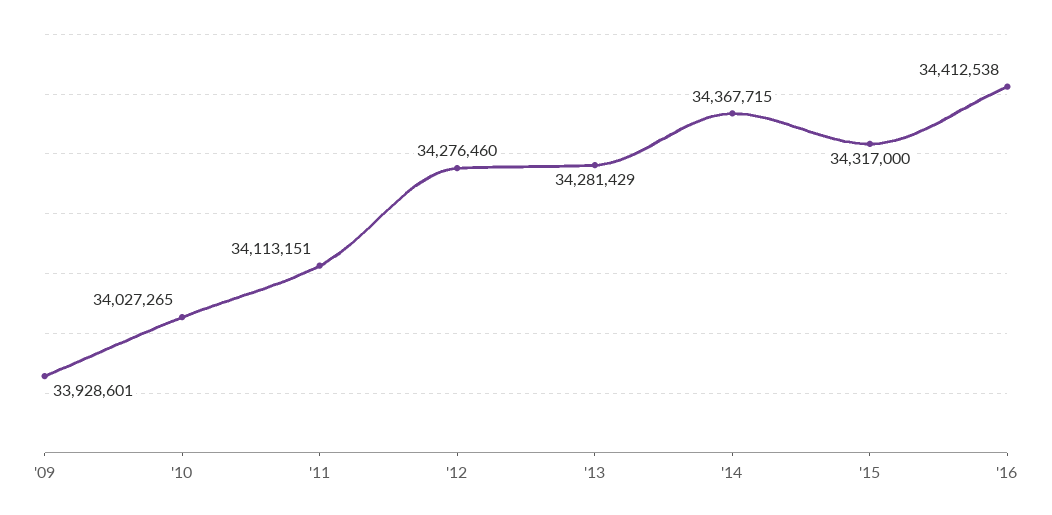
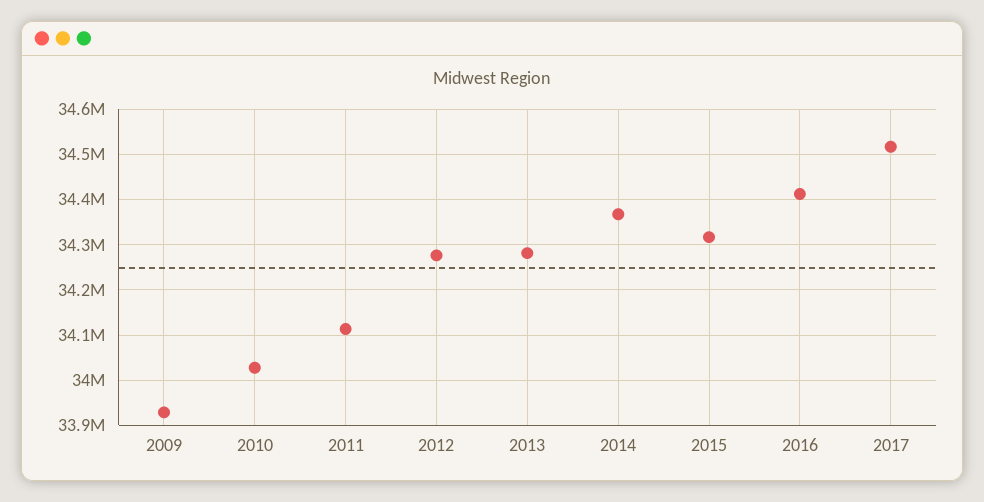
2017: none -> 34520000

